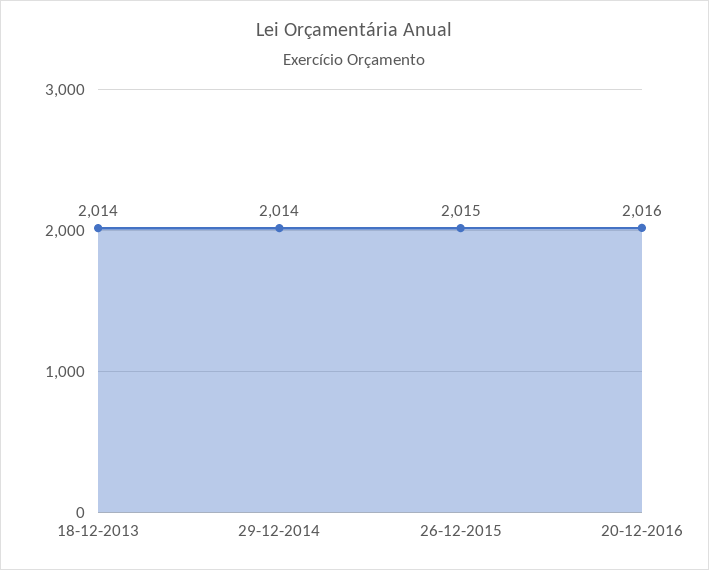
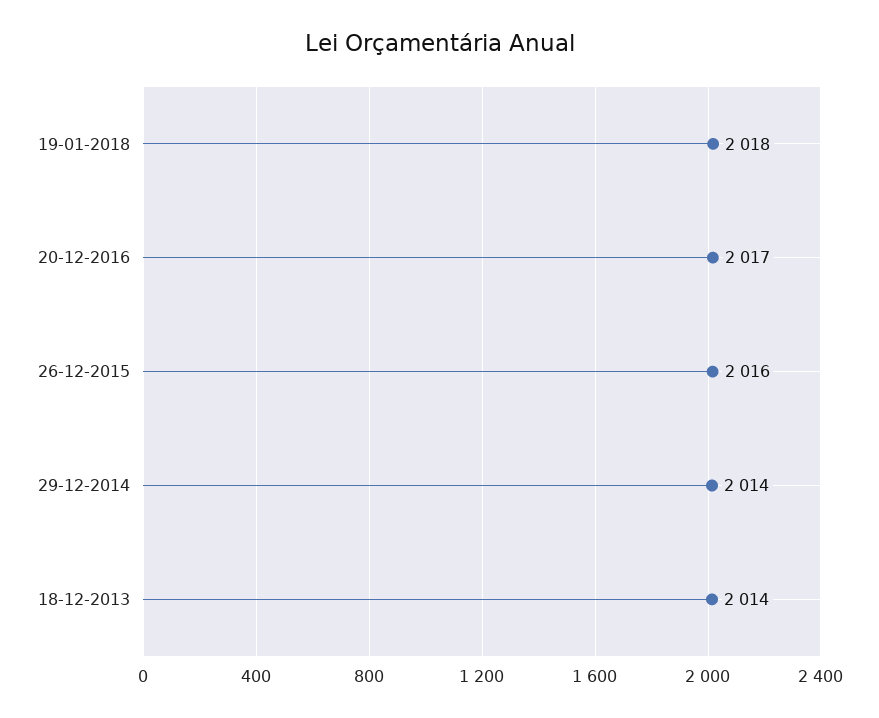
26-12-2015: 2015 -> 2016
20-12-2016: 2016 -> 2017
19-01-2018: none -> 2018

